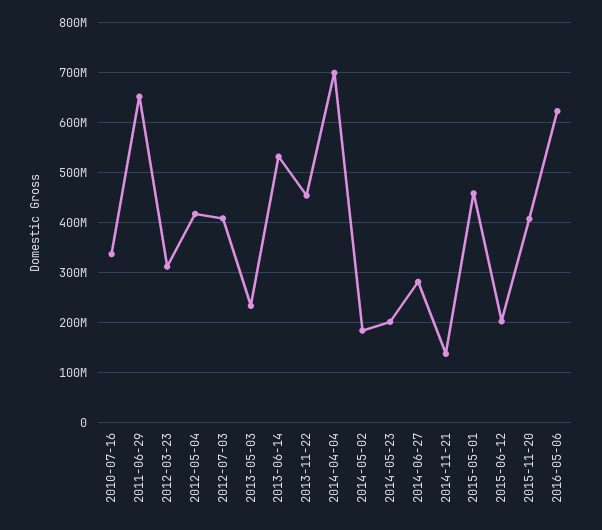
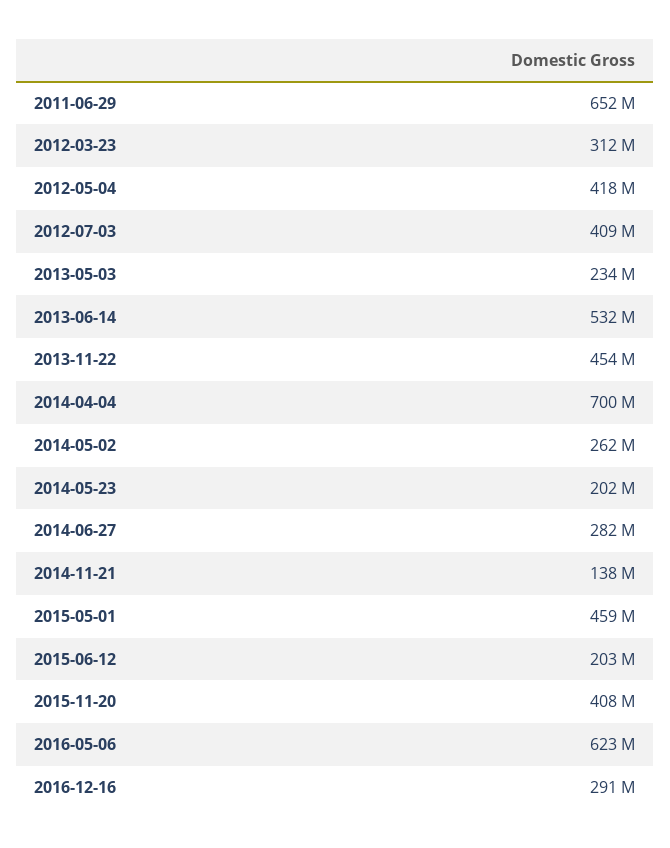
2010-07-16: 340000000 -> none
2014-05-02: 180000000 -> 262000000
2016-12-16: none -> 291000000

